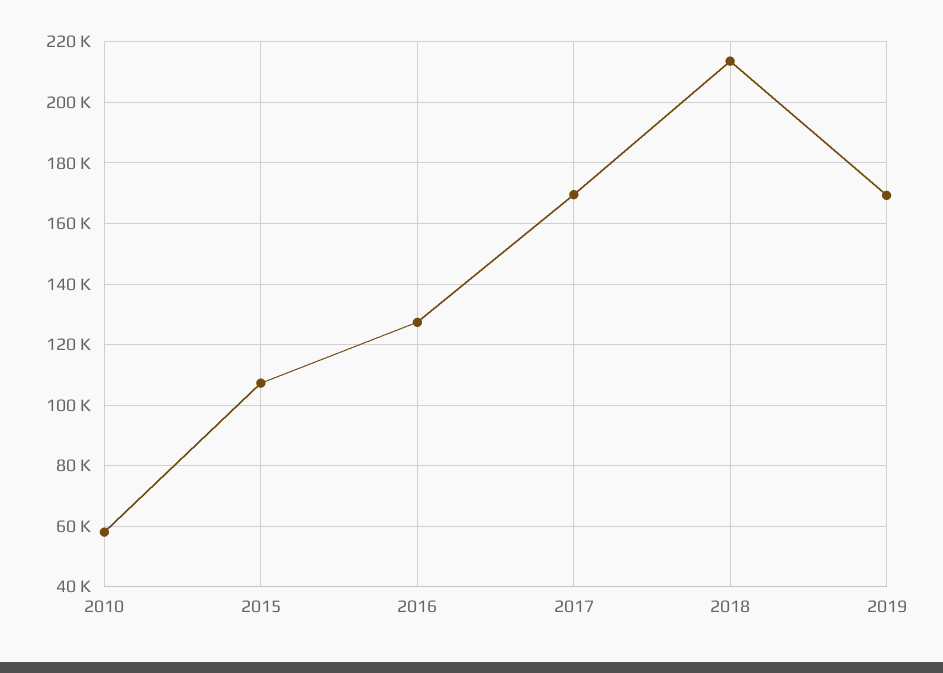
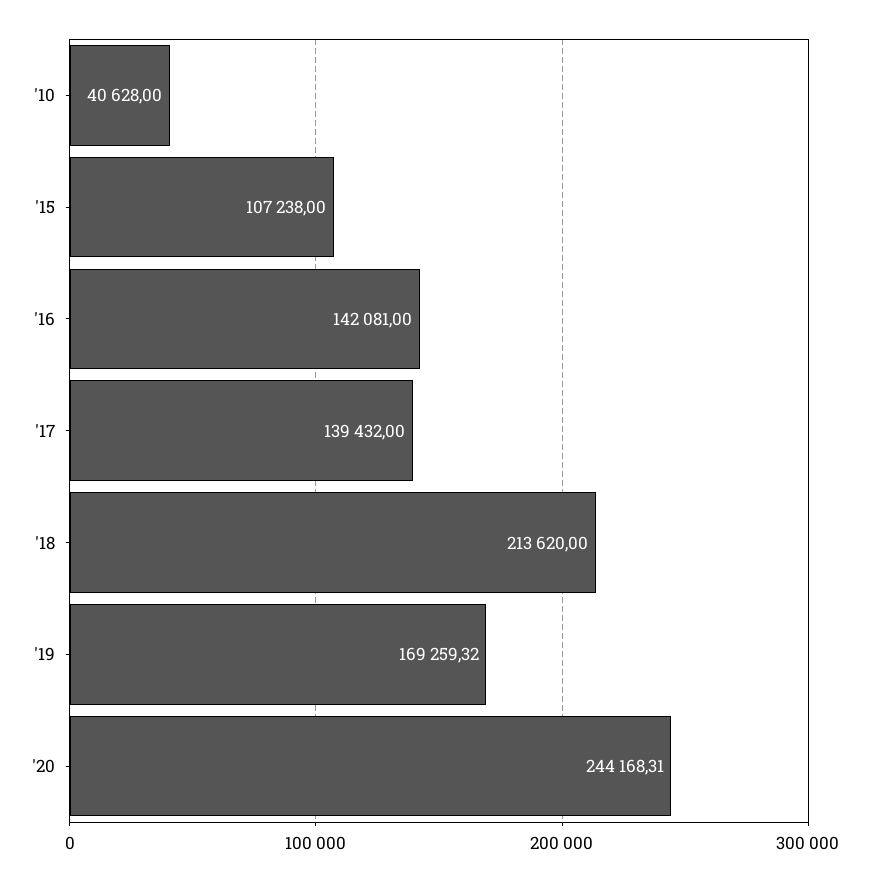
2010: 58000 -> 40628
2016: 128000 -> 142081
2017: 170000 -> 139432
'20: none -> 244168.31

